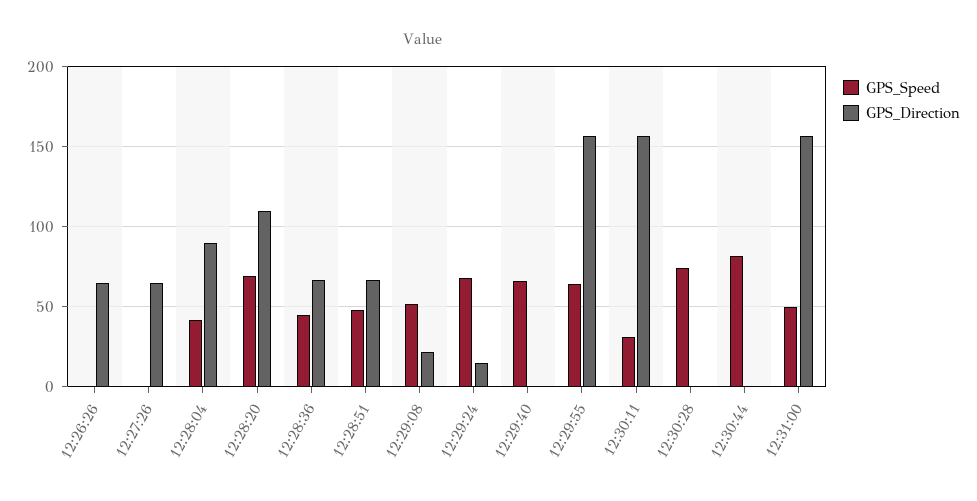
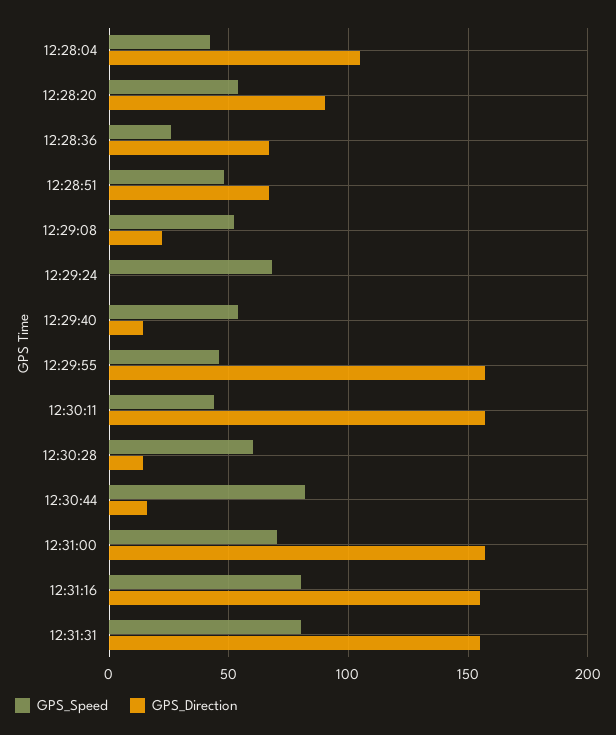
GPS_Speed, 12:26:26: 0 -> none
GPS_Direction, 12:26:26: 65 -> none
GPS_Speed, 12:27:26: 0 -> none
GPS_Direction, 12:27:26: 65 -> none
GPS_Direction, 12:28:04: 90 -> 105
GPS_Speed, 12:28:20: 70 -> 55
GPS_Direction, 12:28:20: 110 -> 90
GPS_Speed, 12:28:36: 45 -> 25
GPS_Direction, 12:29:24: 15 -> 0
GPS_Speed, 12:29:40: 65 -> 55
GPS_Direction, 12:29:40: 0 -> 15
GPS_Speed, 12:29:55: 65 -> 45
GPS_Speed, 12:30:11: 30 -> 45
GPS_Speed, 12:30:28: 75 -> 60
GPS_Direction, 12:30:28: 0 -> 15
GPS_Direction, 12:30:44: 0 -> 15
GPS_Speed, 12:31:00: 50 -> 70
GPS_Speed, 12:31:16: none -> 80
GPS_Direction, 12:31:16: none -> 155
GPS_Speed, 12:31:31: none -> 80
GPS_Direction, 12:31:31: none -> 155

